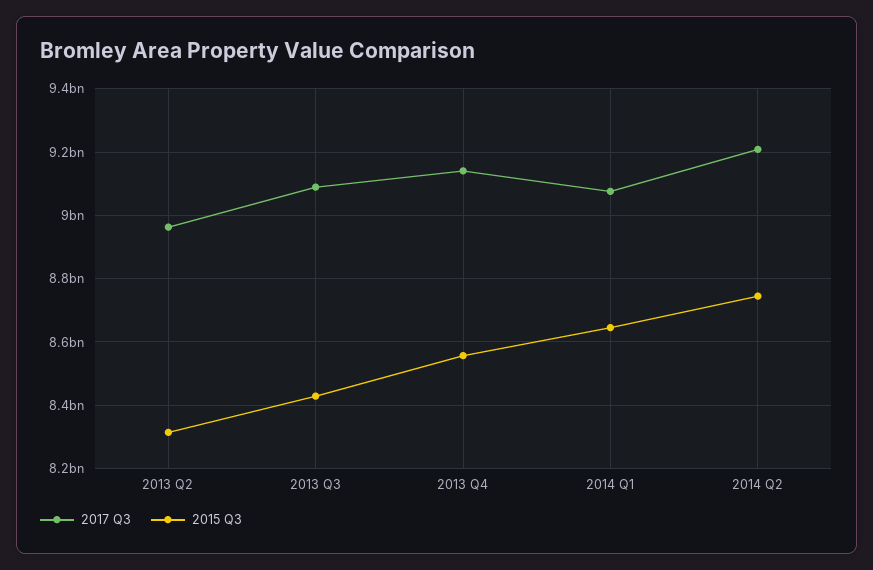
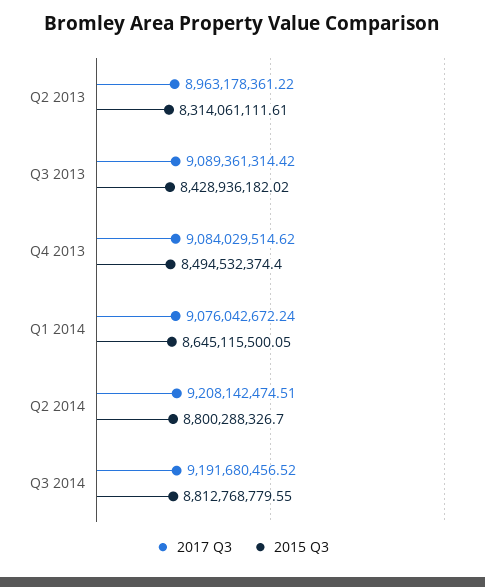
2017 Q3, 2013 Q4: 9140000000 -> 9084029514.62
2015 Q3, 2013 Q4: 8560000000 -> 8494532374.4
2015 Q3, 2014 Q2: 8740000000 -> 8800288326.7
2017 Q3, Q3 2014: none -> 9191680456.52
2015 Q3, Q3 2014: none -> 8812768779.55

